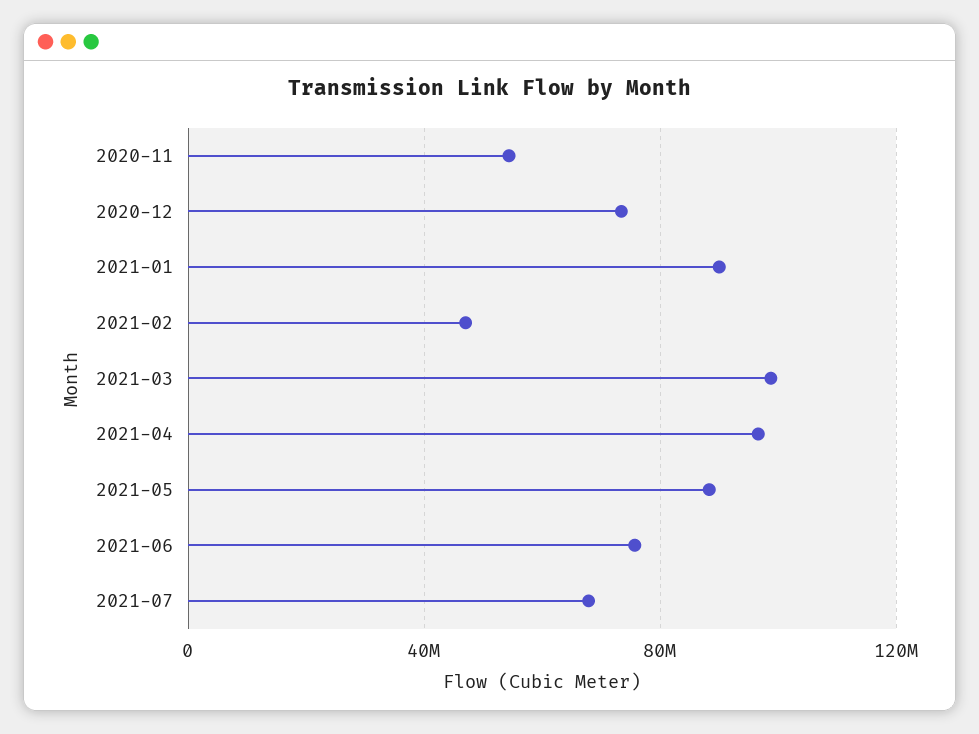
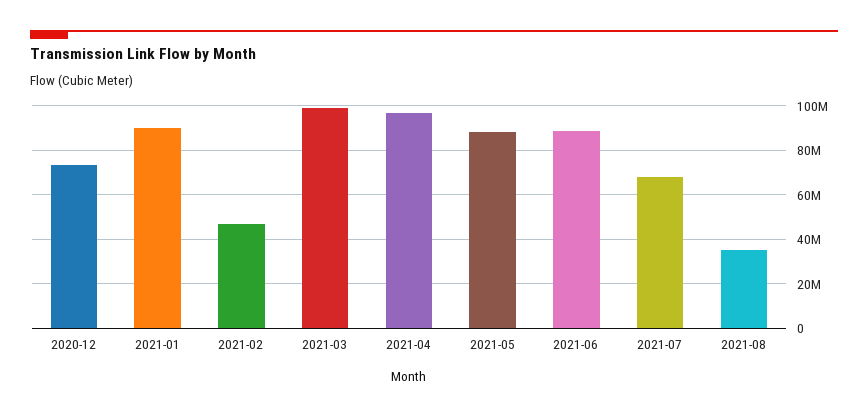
2020-11: 55000000 -> none
2021-06: 75000000 -> 90000000
2021-08: none -> 35000000

